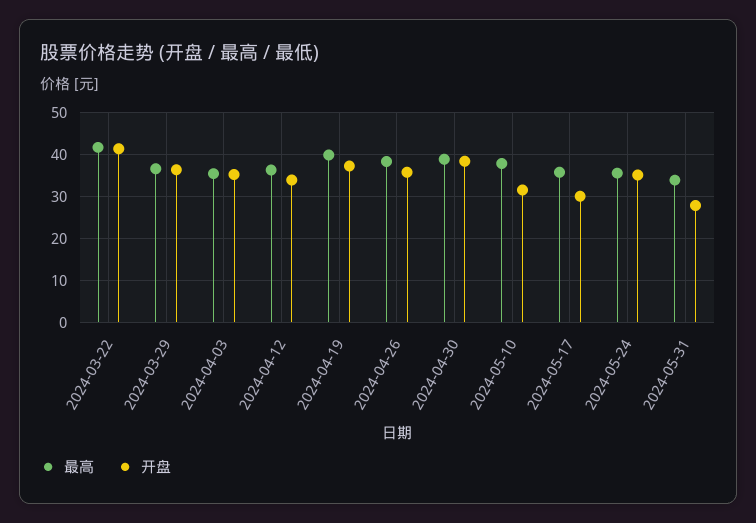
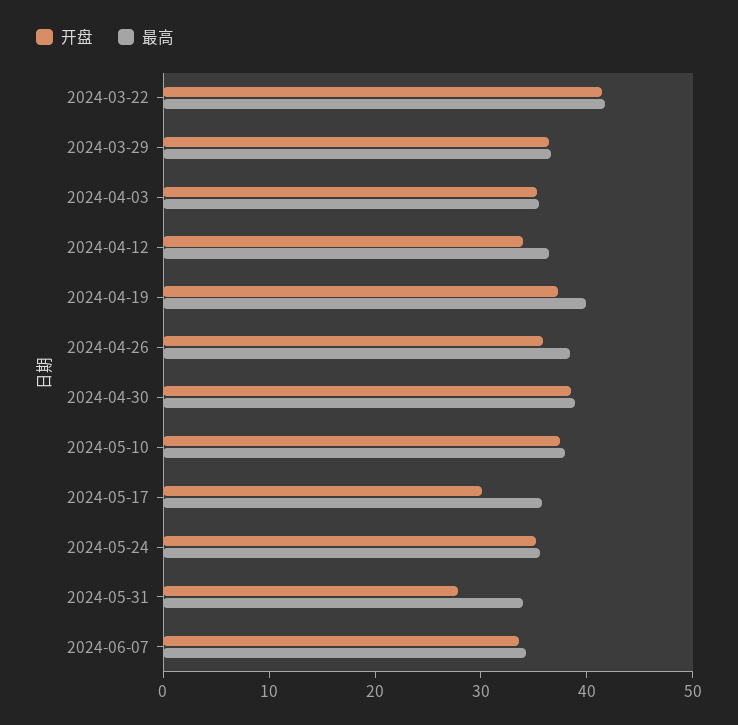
开盘, 2024-05-10: 32 -> 38
开盘, 2024-06-07: none -> 34
最高, 2024-06-07: none -> 34

